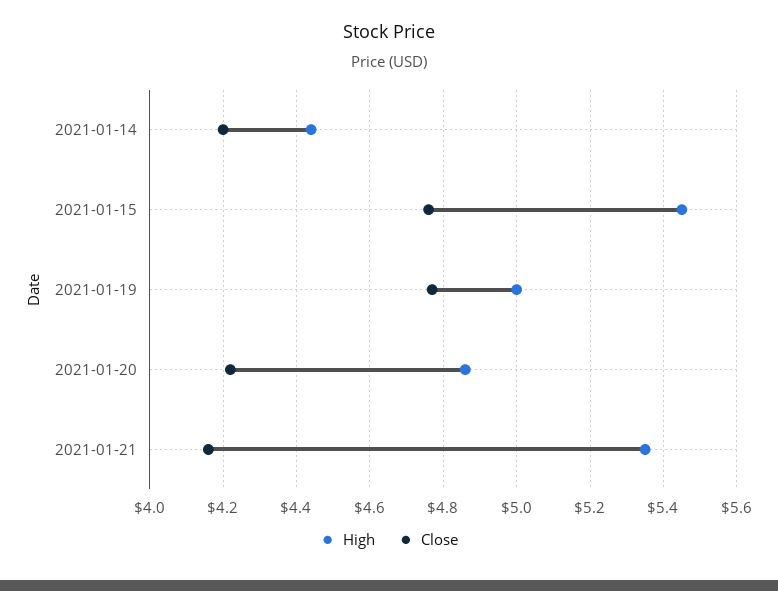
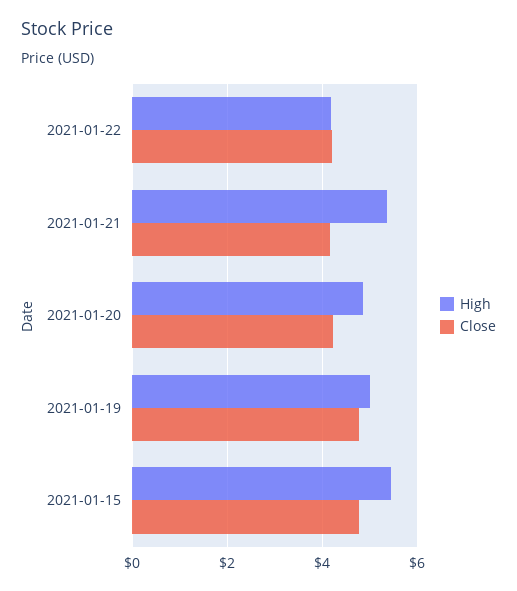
High, 2021-01-14: 4.45 -> none
Close, 2021-01-14: 4.2 -> none
High, 2021-01-22: none -> 4.2
Close, 2021-01-22: none -> 4.2

